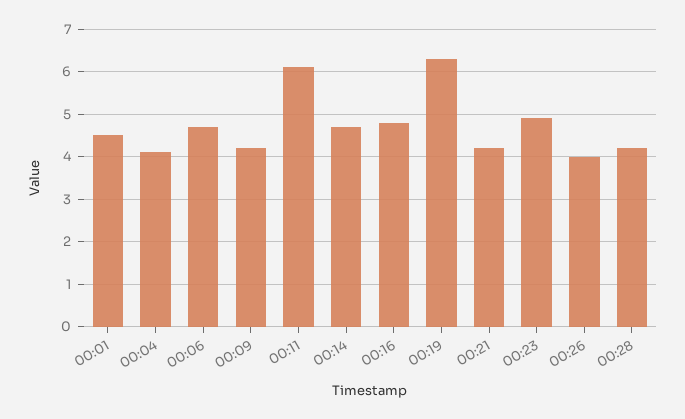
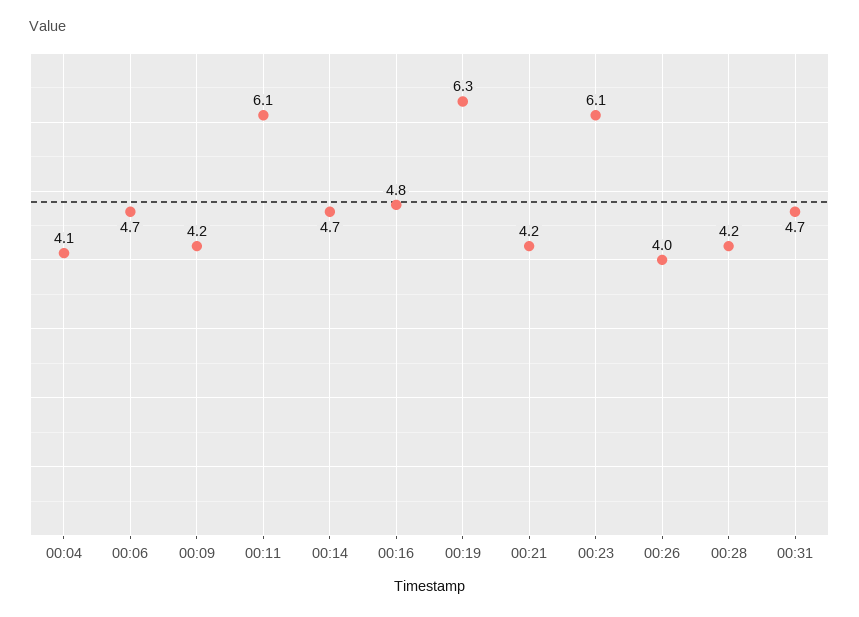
00:01: 4.5 -> none
00:23: 5 -> 6.1
00:31: none -> 4.7

